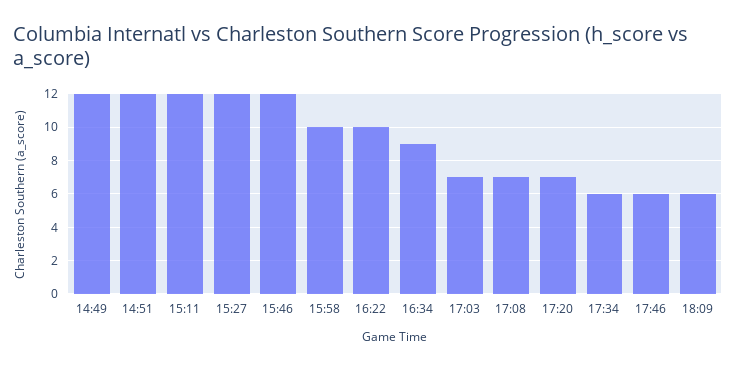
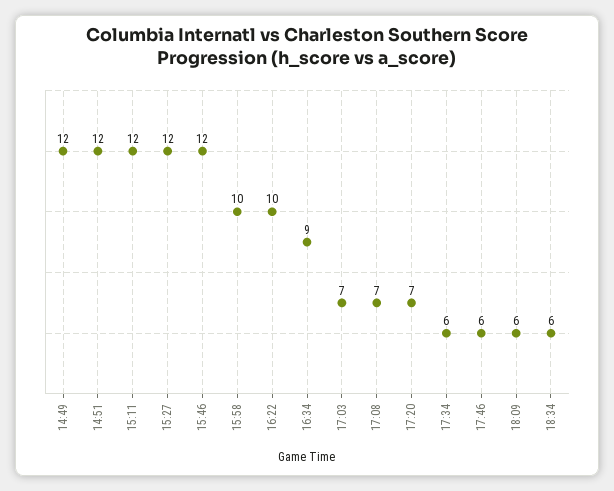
18:34: none -> 6

